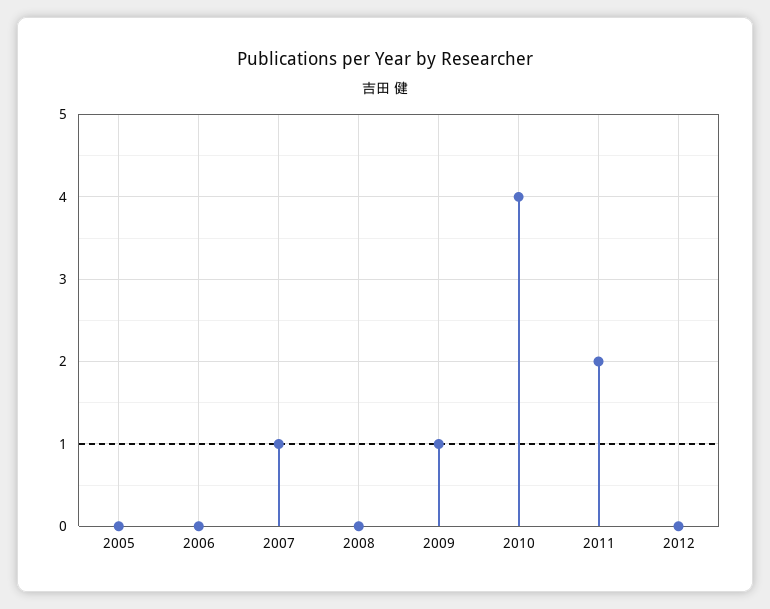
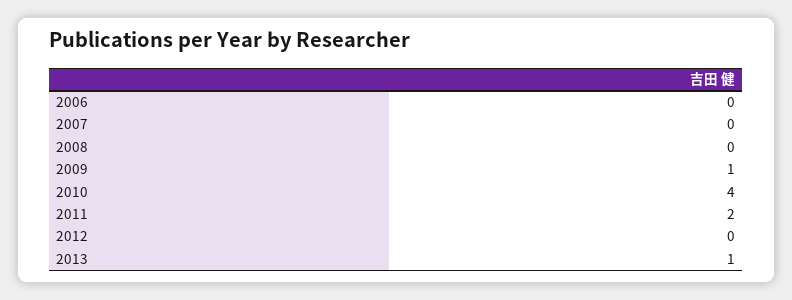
2005: 0 -> none
2007: 1 -> 0
2013: none -> 1

